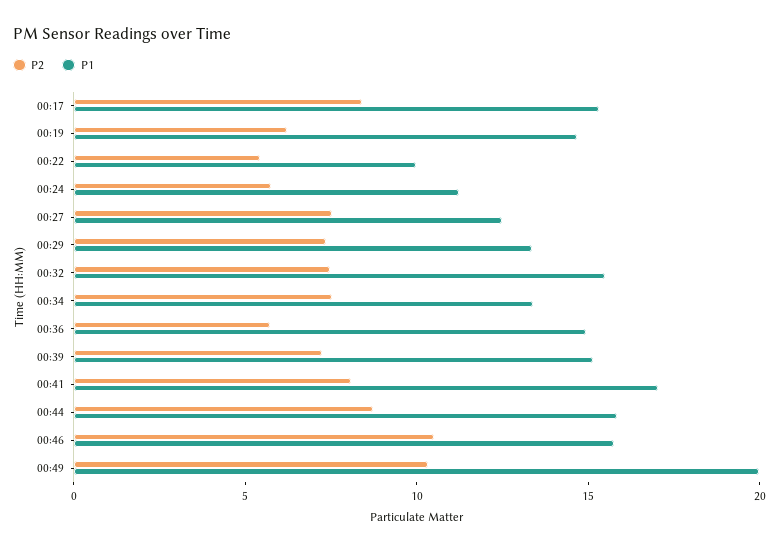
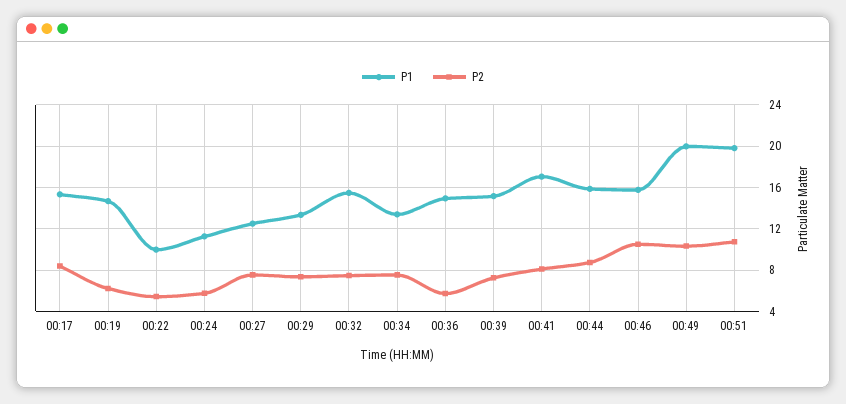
P1, 00:51: none -> 20
P2, 00:51: none -> 11

